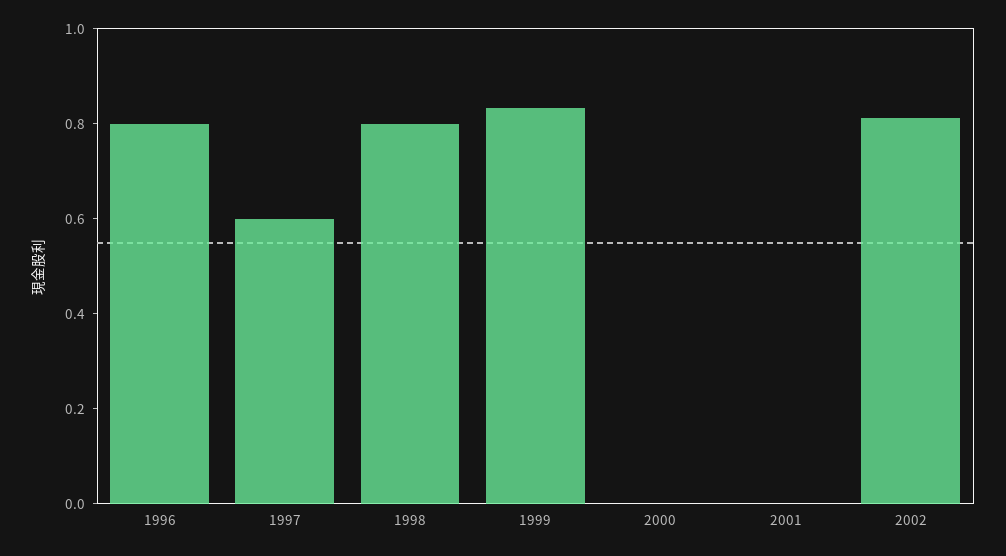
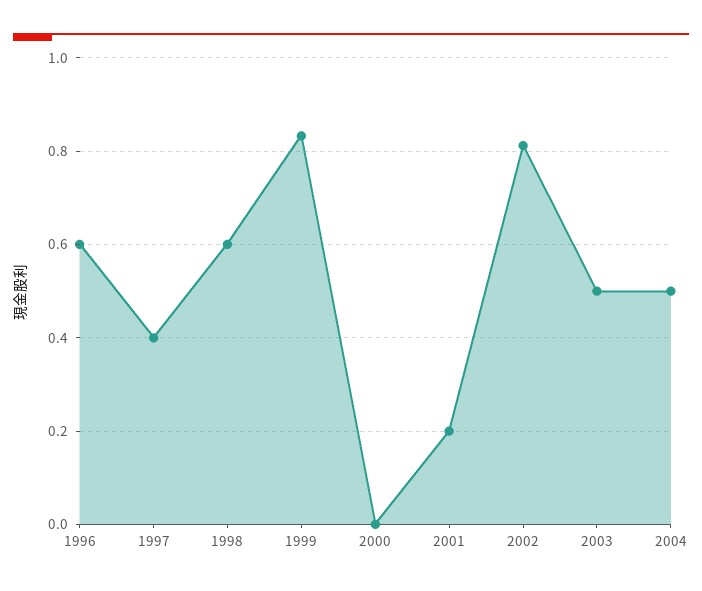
1996: 0.8 -> 0.6
1997: 0.6 -> 0.4
1998: 0.8 -> 0.6
2001: 0 -> 0.2
2003: none -> 0.5
2004: none -> 0.5

